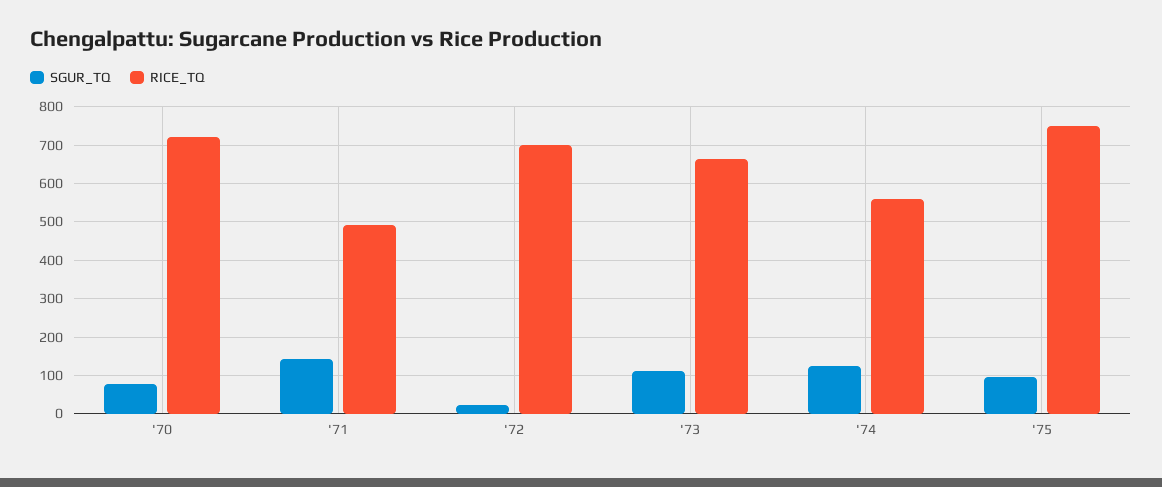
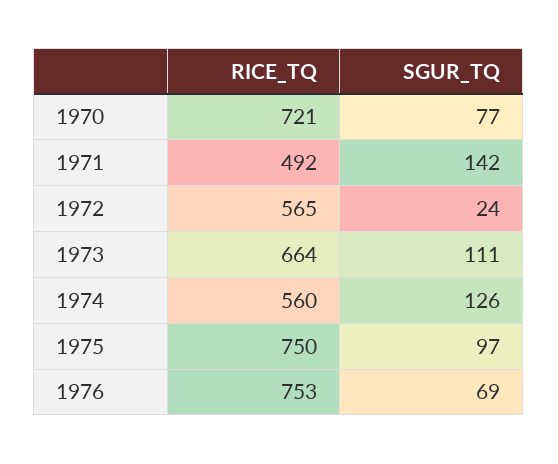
RICE_TQ, '72: 700 -> 565
RICE_TQ, 1976: none -> 753
SGUR_TQ, 1976: none -> 69

